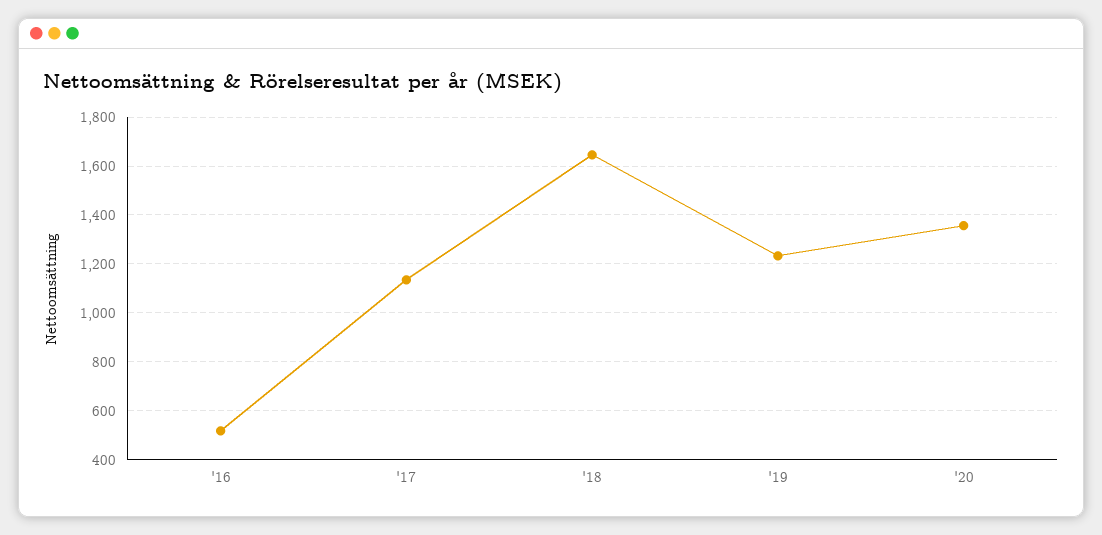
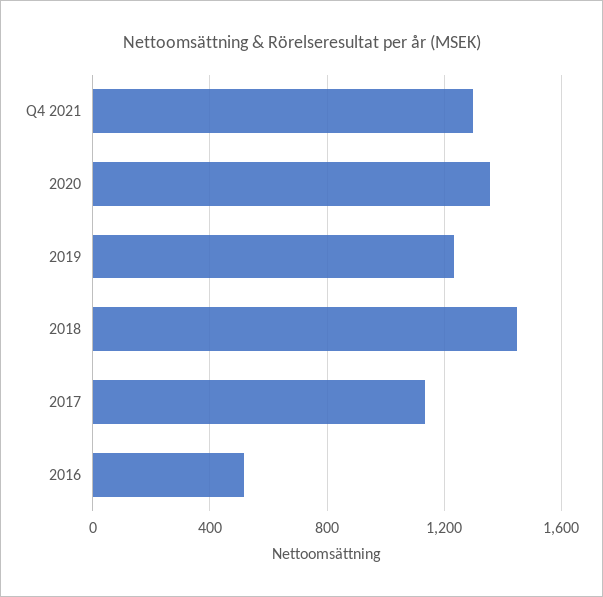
'18: 1650 -> 1450
Q4 2021: none -> 1300

